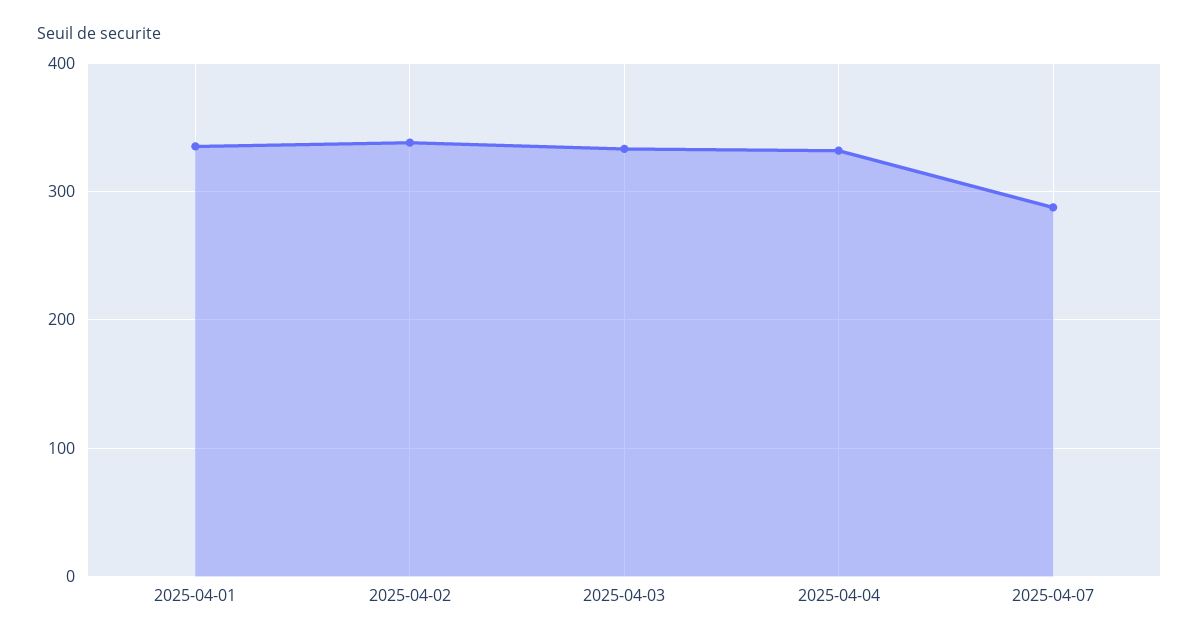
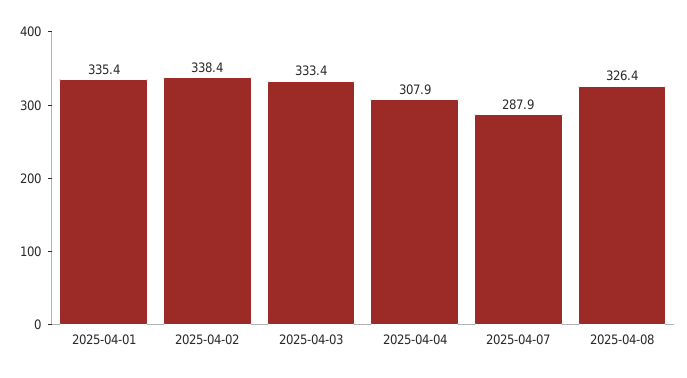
2025-04-04: 330 -> 307.9
2025-04-08: none -> 326.4

